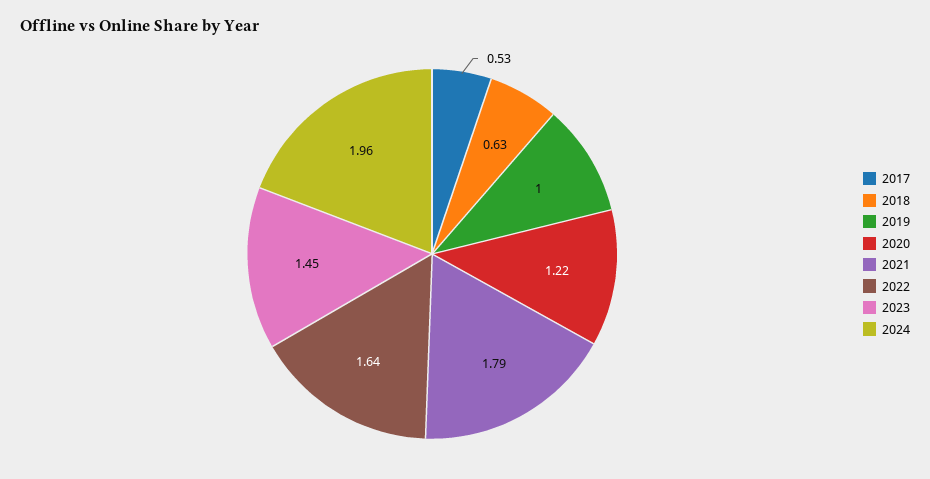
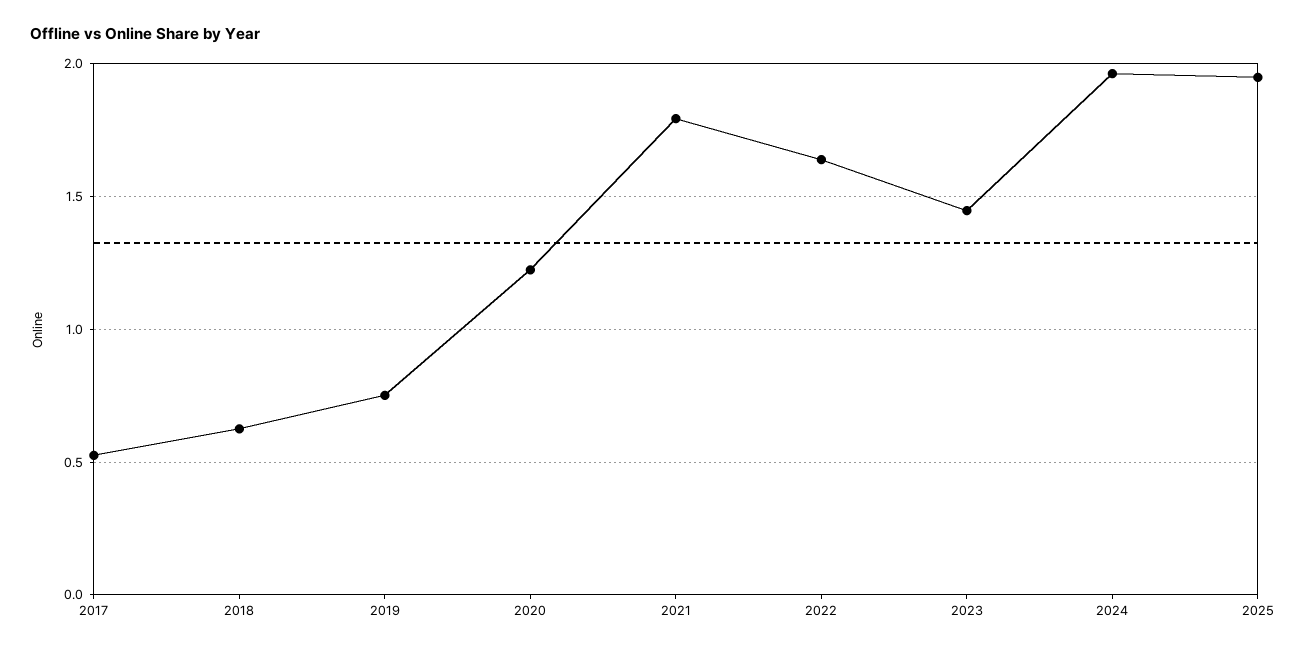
2019: 1 -> 0.75
2025: none -> 1.95

